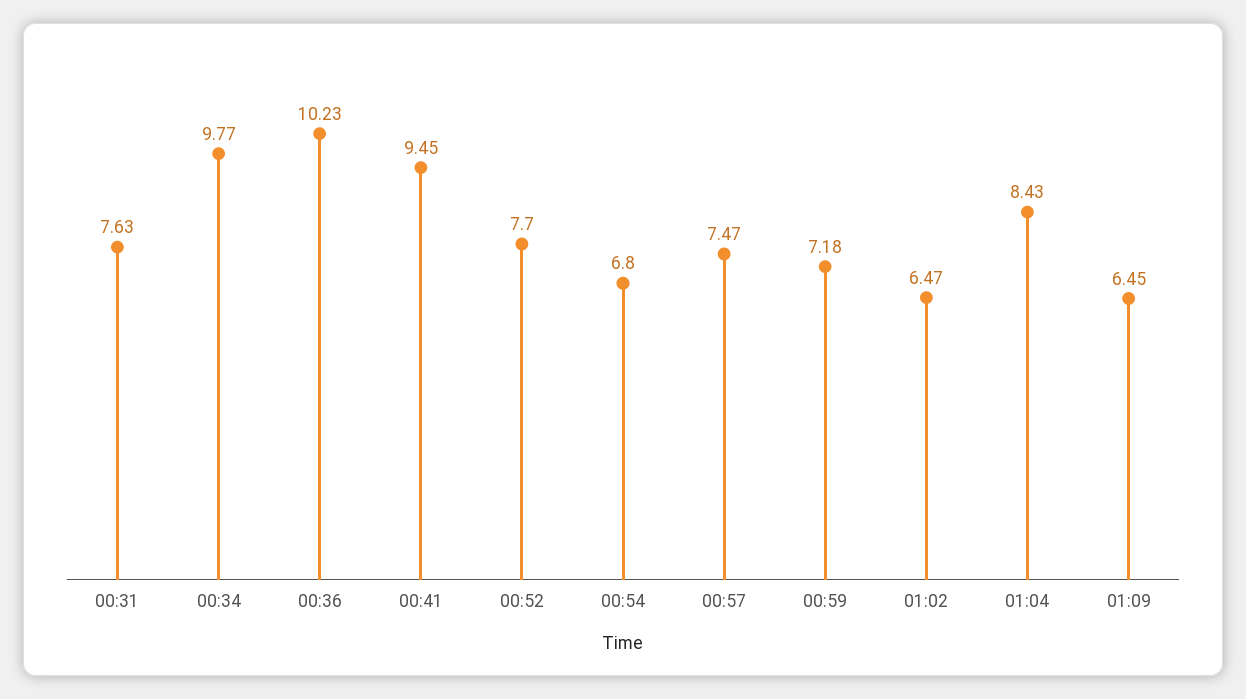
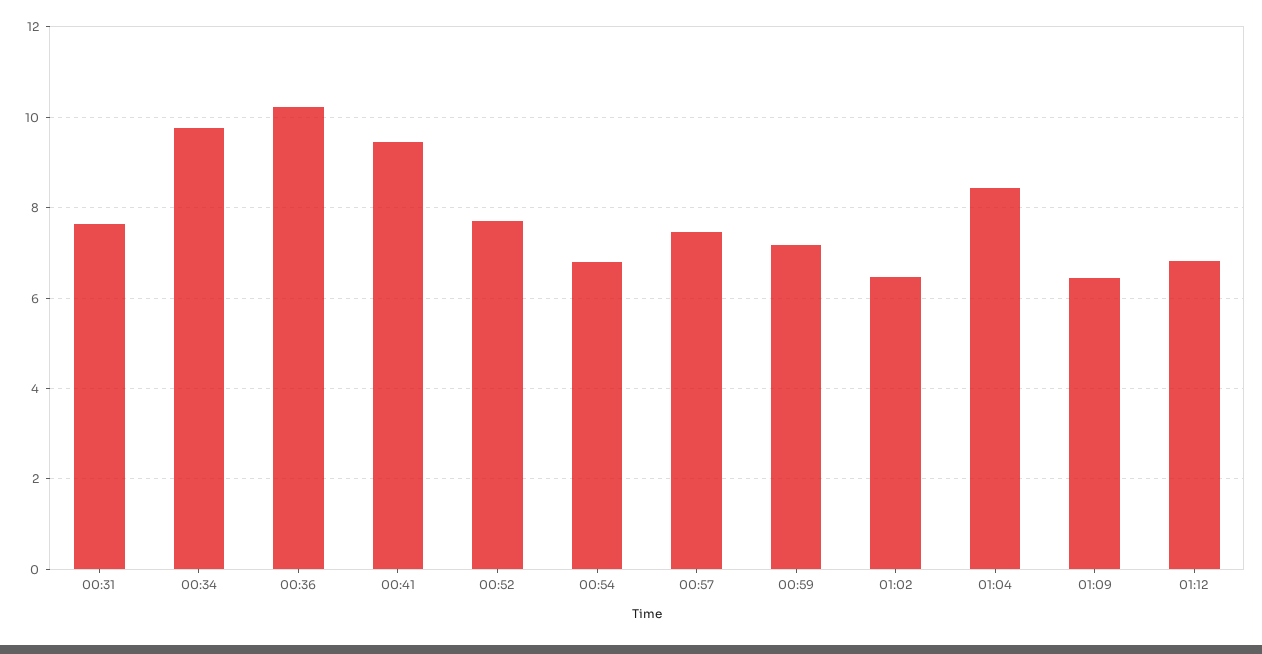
01:12: none -> 6.8

